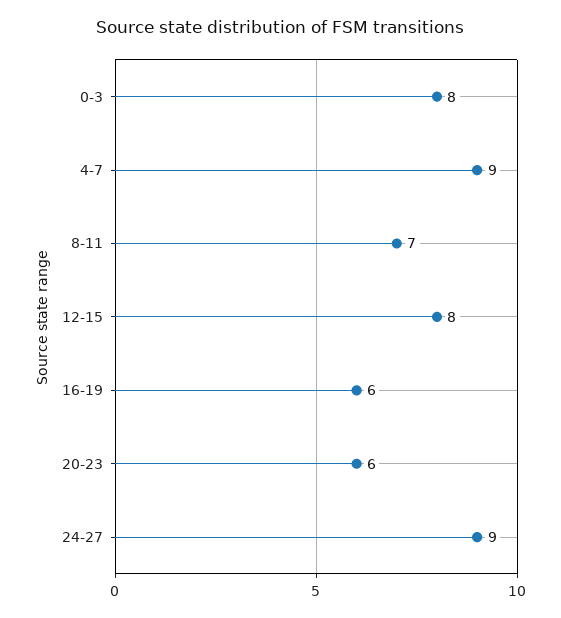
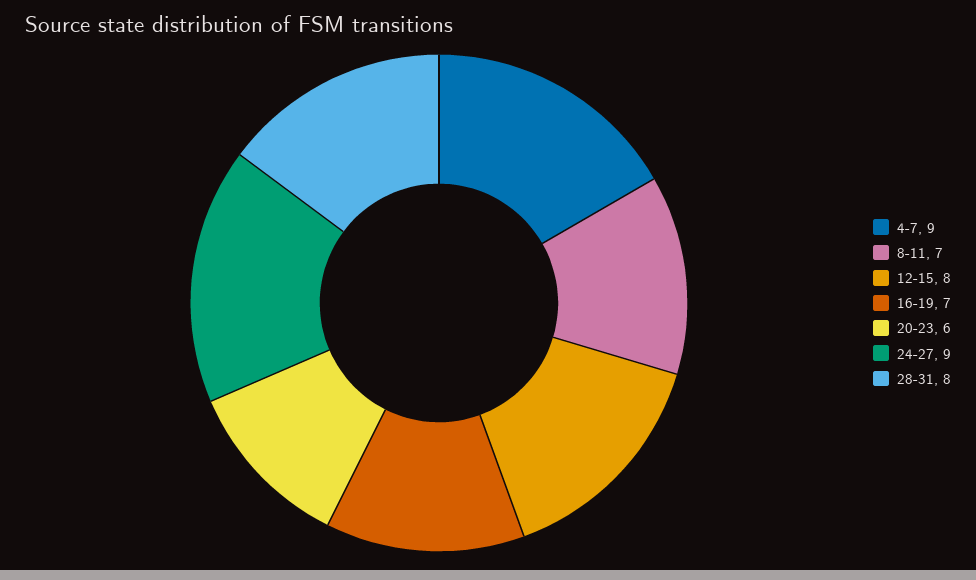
0-3: 8 -> none
16-19: 6 -> 7
28-31: none -> 8

